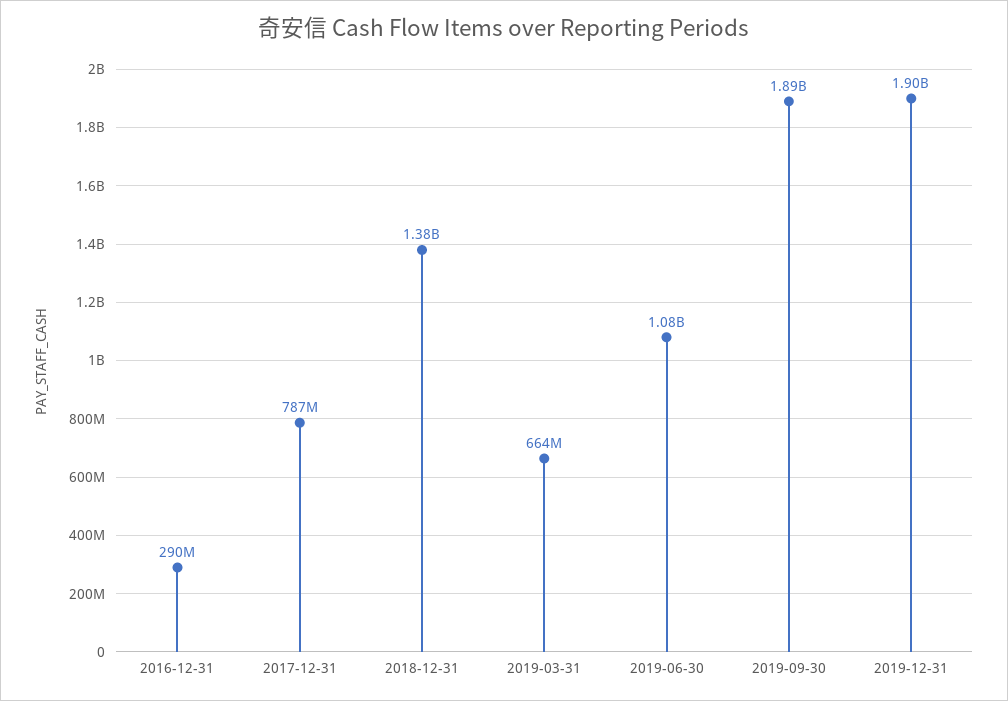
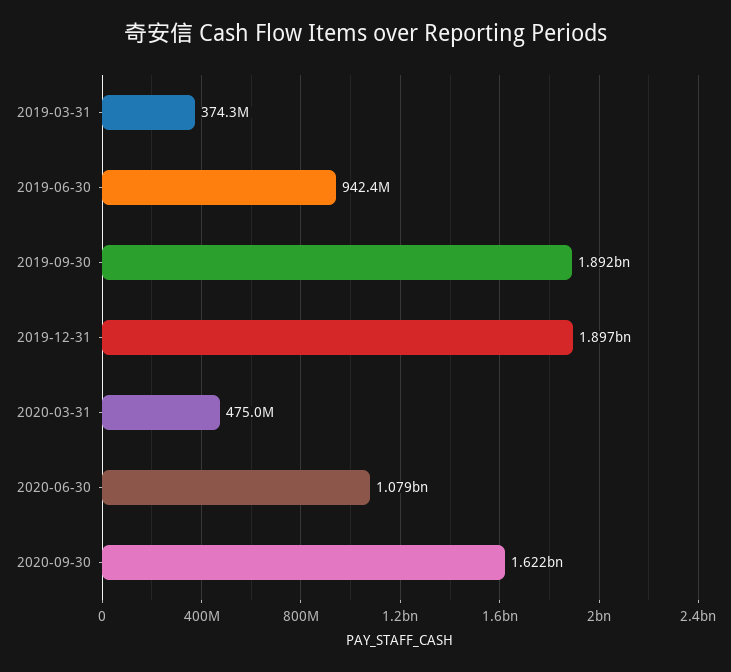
2016-12-31: 290000000 -> none
2017-12-31: 787000000 -> none
2018-12-31: 1380000000 -> none
2019-03-31: 664000000 -> 374300000
2019-06-30: 1080000000 -> 942400000
2020-03-31: none -> 475000000
2020-06-30: none -> 1079000000
2020-09-30: none -> 1622000000

